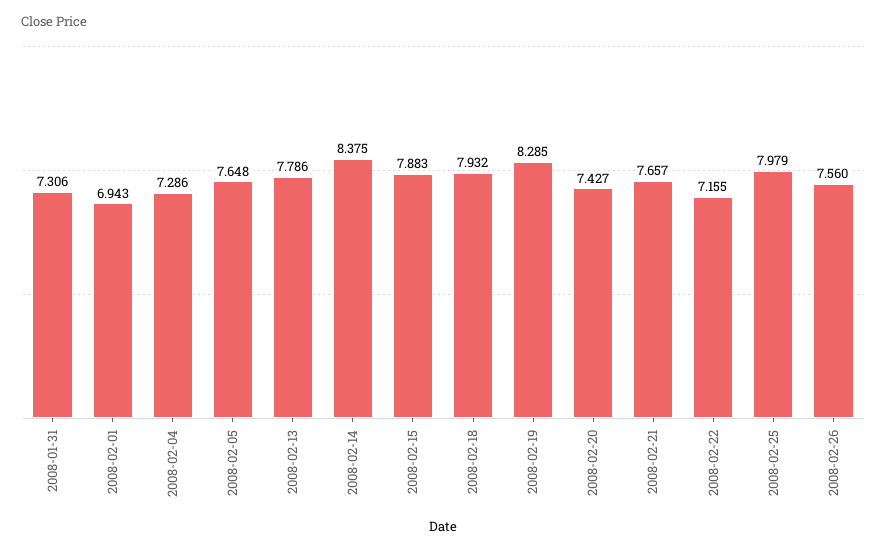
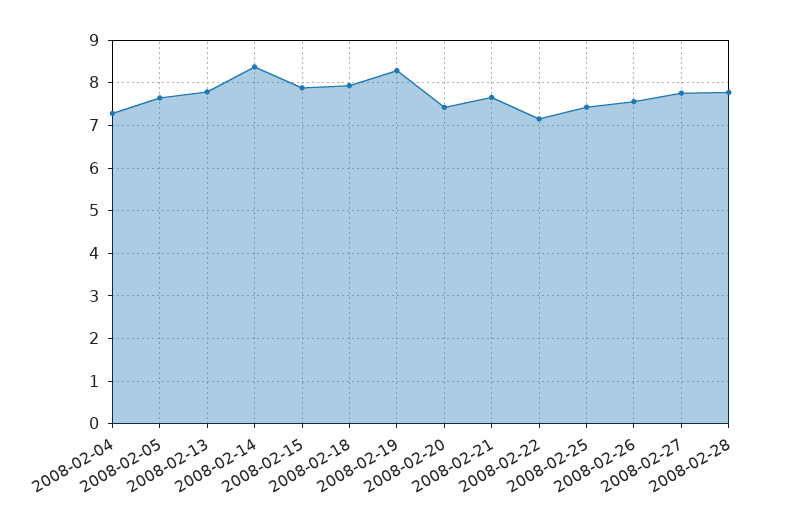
2008-01-31: 7.306 -> none
2008-02-01: 6.943 -> none
2008-02-25: 7.979 -> 7.4
2008-02-27: none -> 7.8
2008-02-28: none -> 7.8

